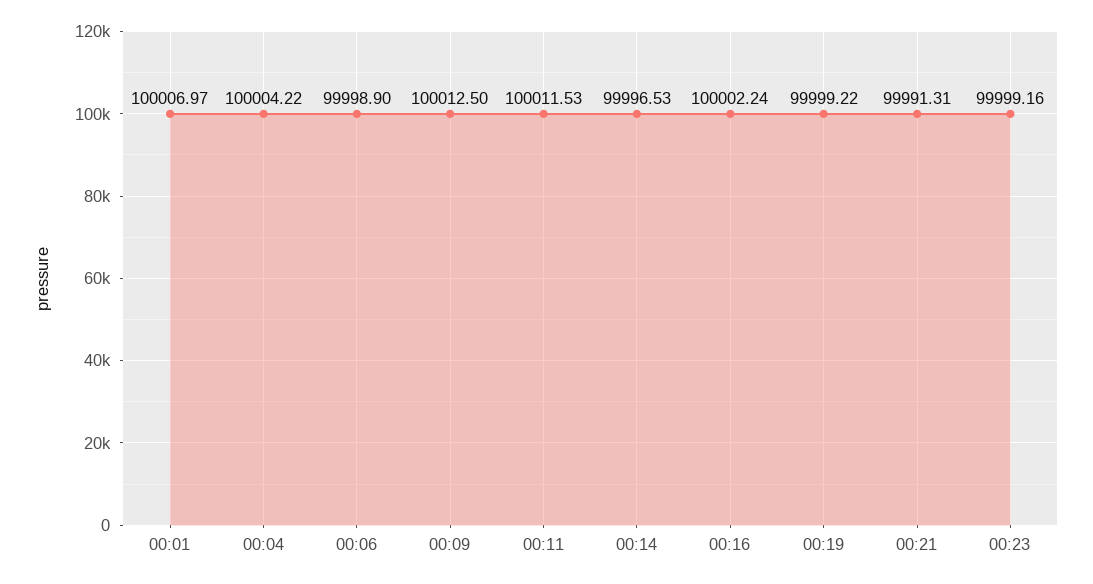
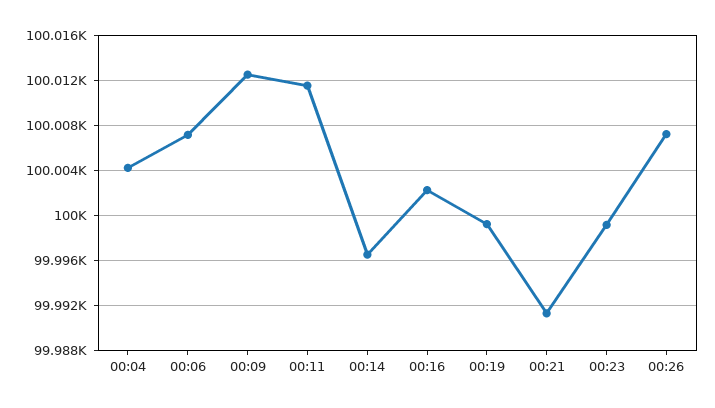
00:01: 100006.97 -> none
00:06: 99998.9 -> 100007
00:26: none -> 100007

